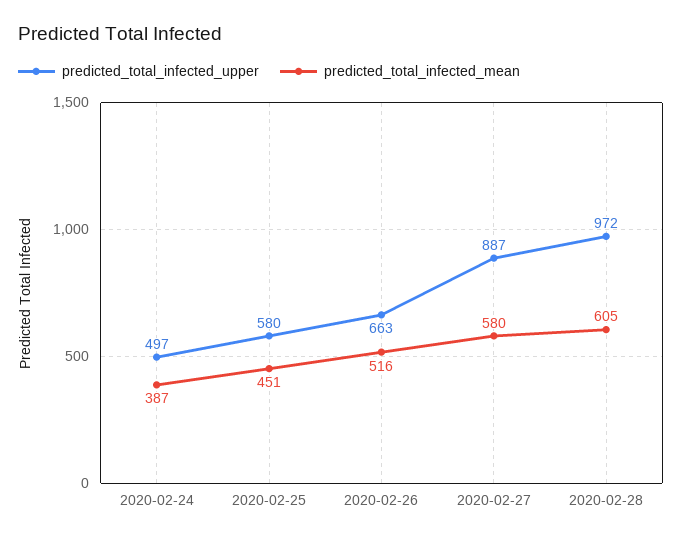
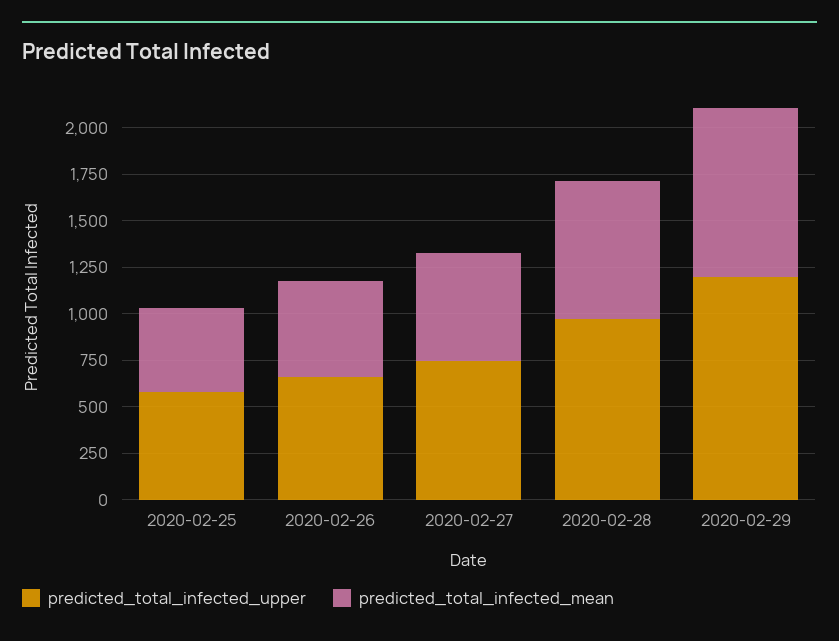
predicted_total_infected_upper, 2020-02-24: 497 -> none
predicted_total_infected_mean, 2020-02-24: 387 -> none
predicted_total_infected_upper, 2020-02-27: 887 -> 750
predicted_total_infected_mean, 2020-02-28: 605 -> 750
predicted_total_infected_upper, 2020-02-29: none -> 1200
predicted_total_infected_mean, 2020-02-29: none -> 900

